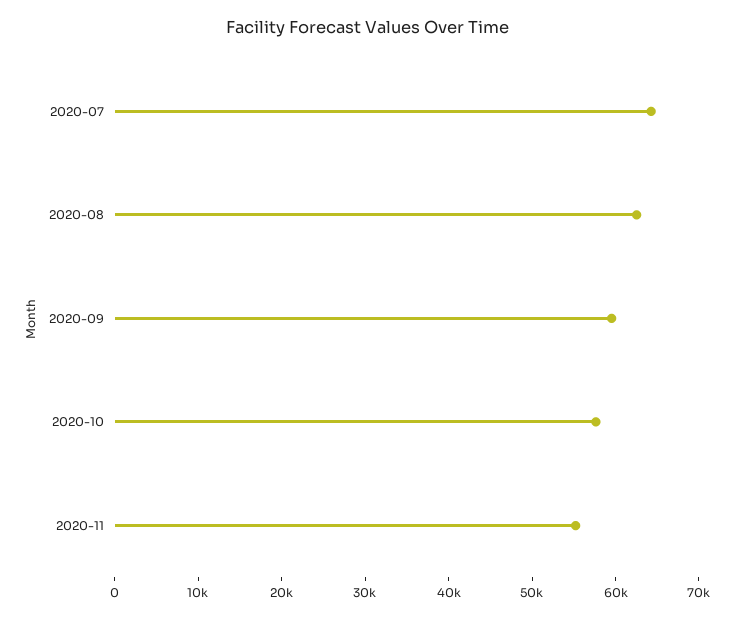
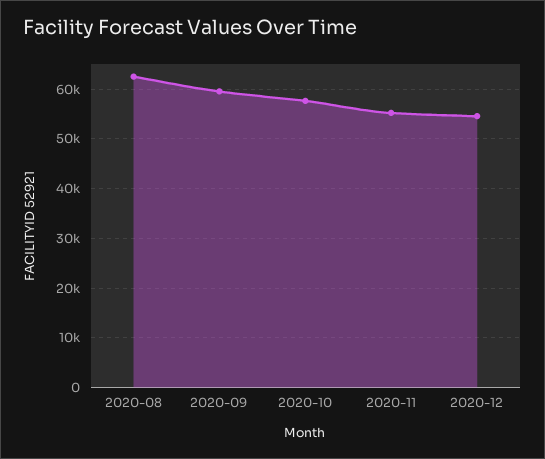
2020-07: 64000 -> none
2020-12: none -> 54000

